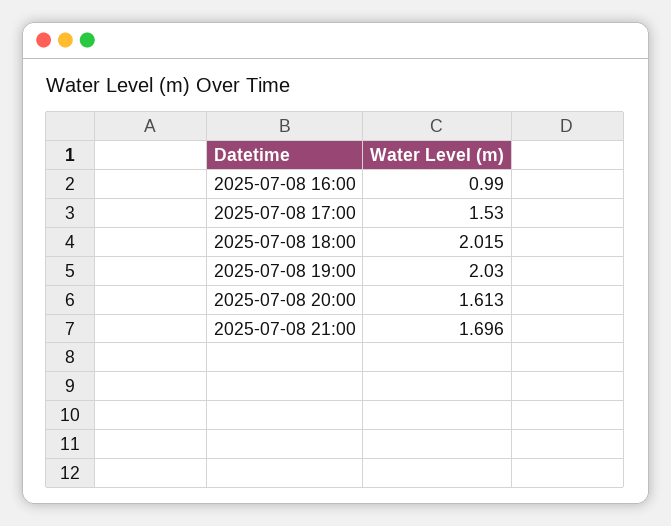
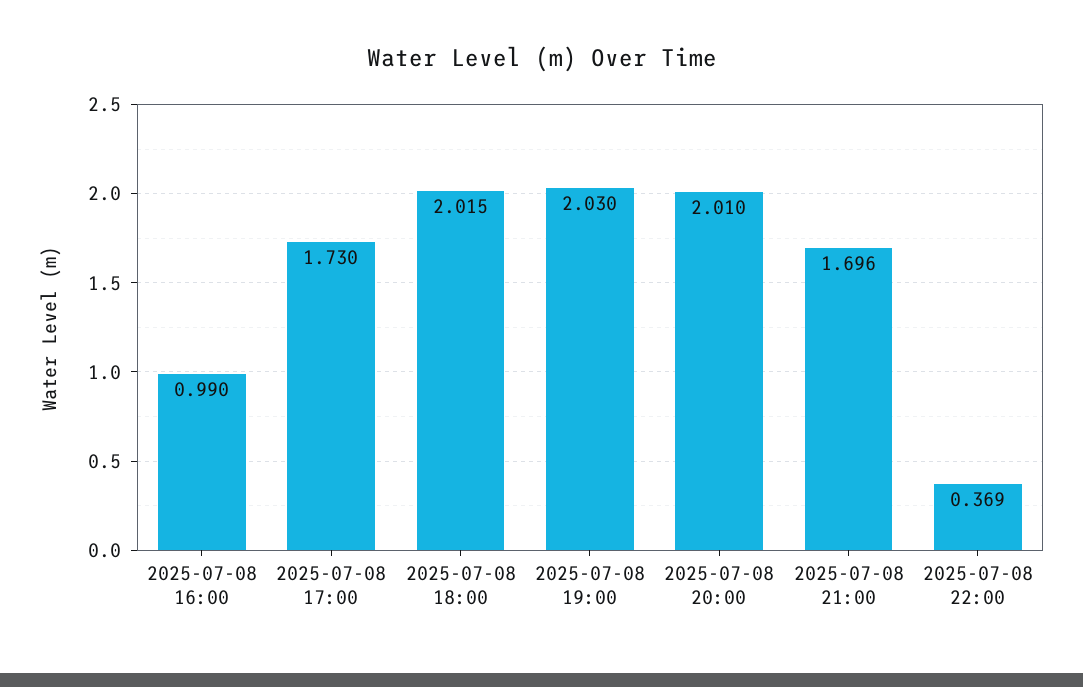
2025-07-08 17:00: 1.53 -> 1.73
2025-07-08 20:00: 1.613 -> 2.01
2025-07-08 22:00: none -> 0.369

